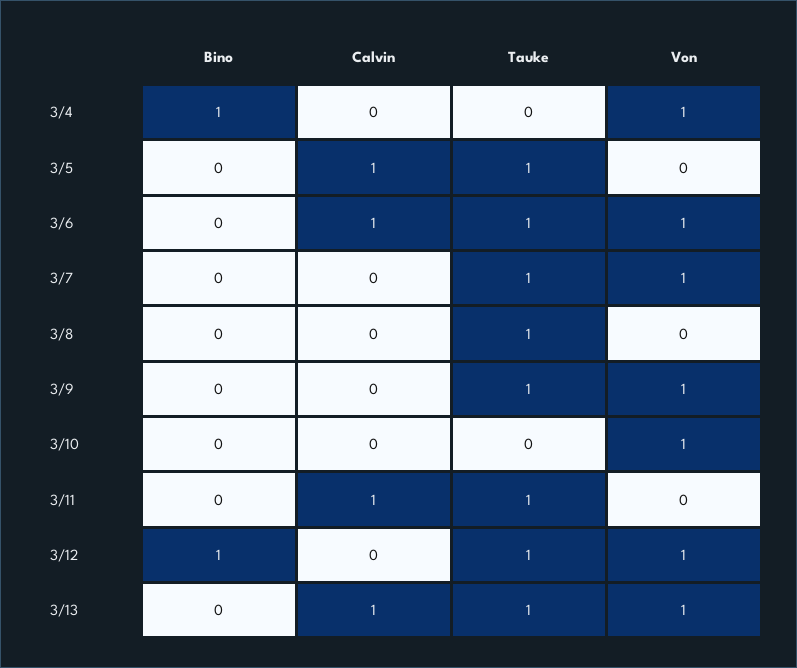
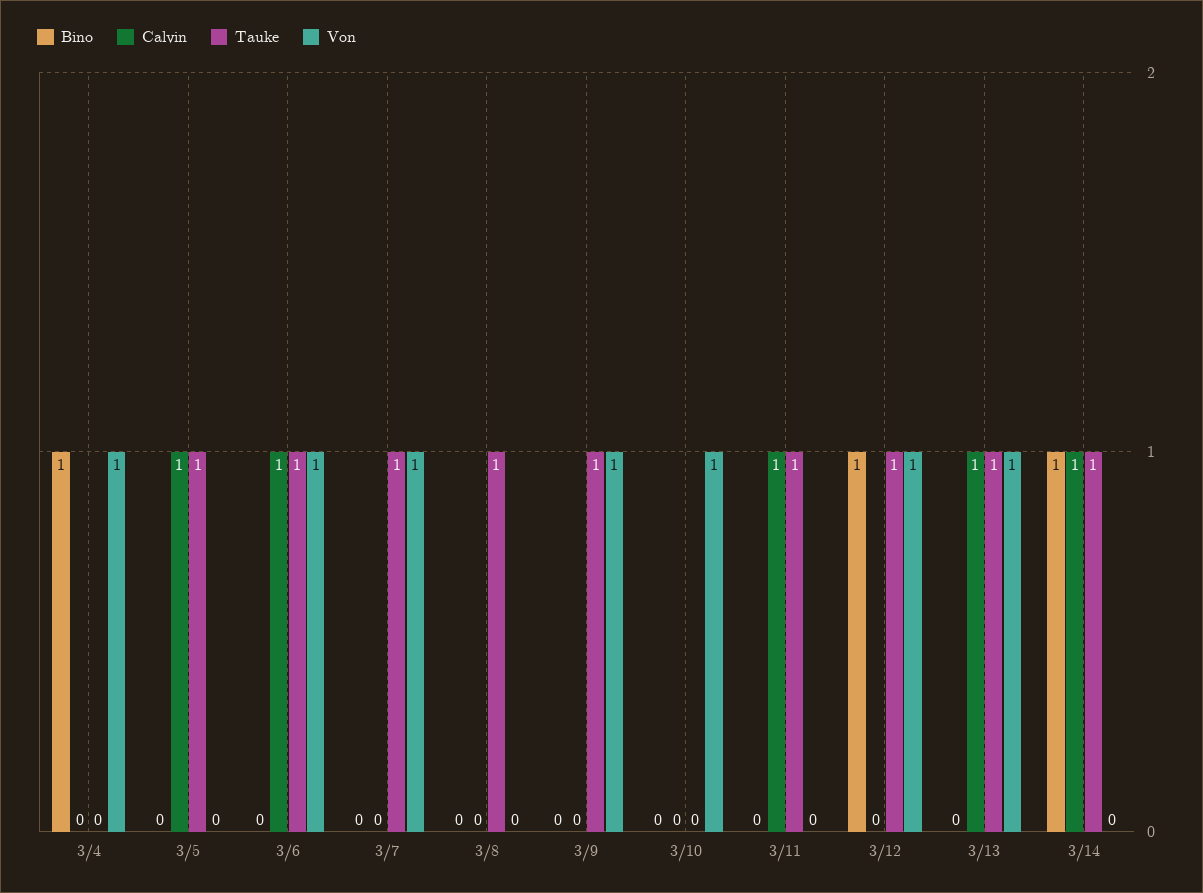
Bino, 3/14: none -> 1
Calvin, 3/14: none -> 1
Tauke, 3/14: none -> 1
Von, 3/14: none -> 0

